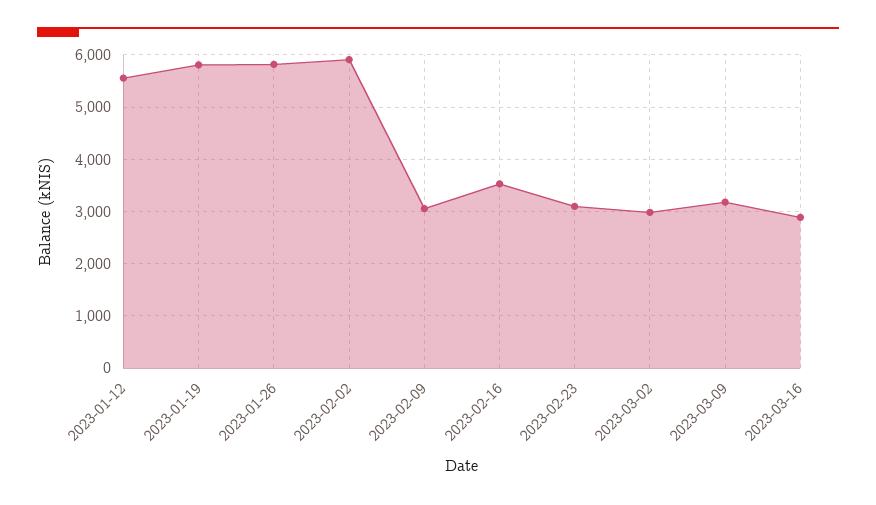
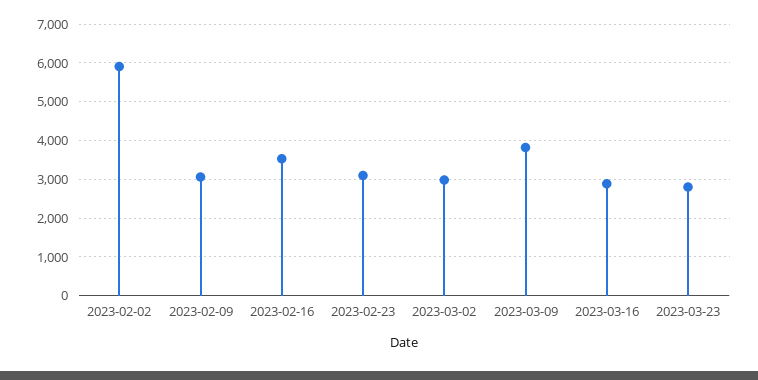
2023-01-12: 5600 -> none
2023-01-19: 5800 -> none
2023-01-26: 5800 -> none
2023-03-09: 3200 -> 3800
2023-03-23: none -> 2800

